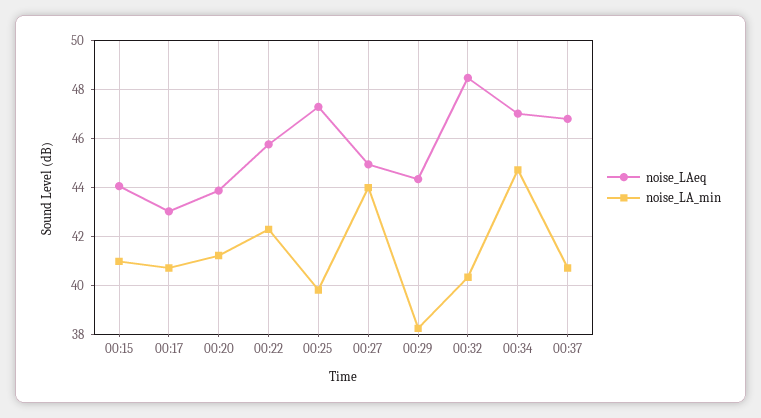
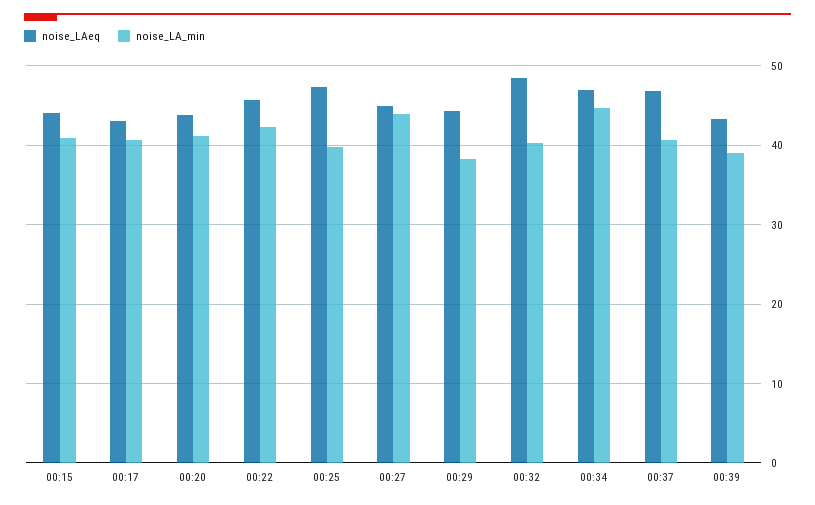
noise_LAeq, 00:39: none -> 43
noise_LA_min, 00:39: none -> 39

